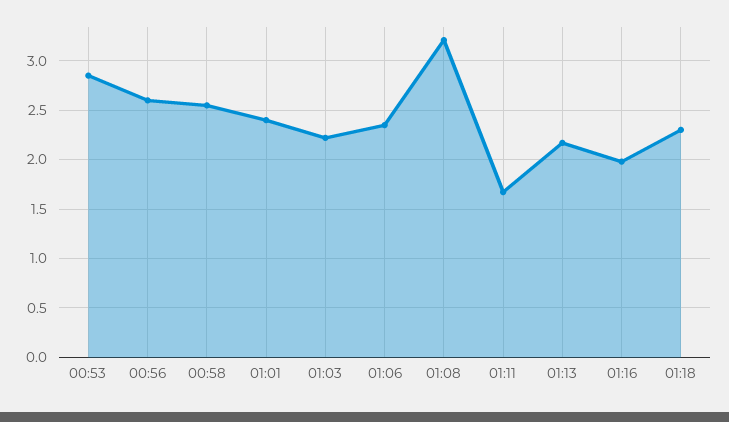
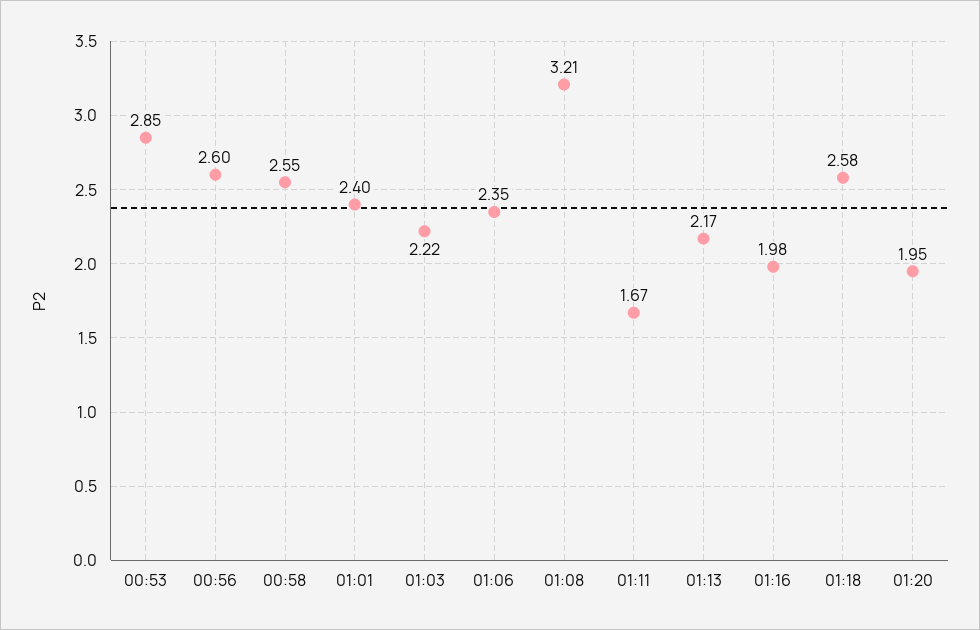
01:18: 2.3 -> 2.58
01:20: none -> 1.95

